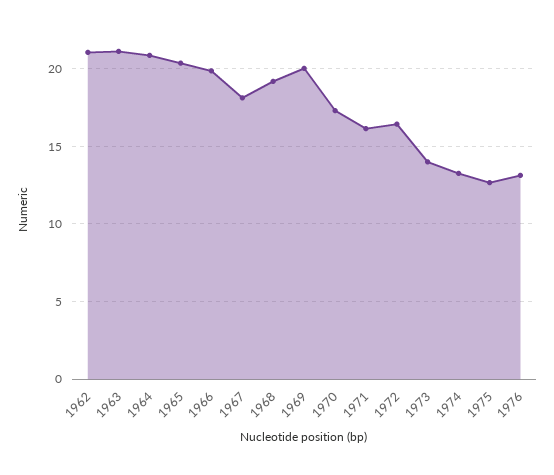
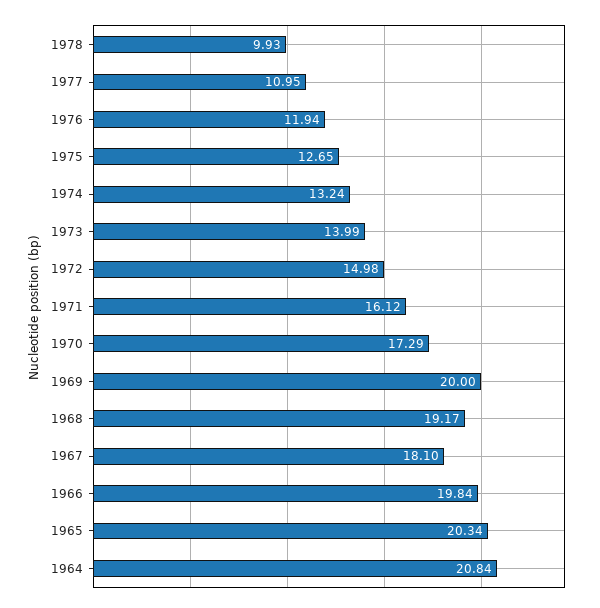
1962: 21 -> none
1963: 21 -> none
1972: 16.5 -> 14.98
1976: 13 -> 11.94
1978: none -> 9.93
1977: none -> 10.95

